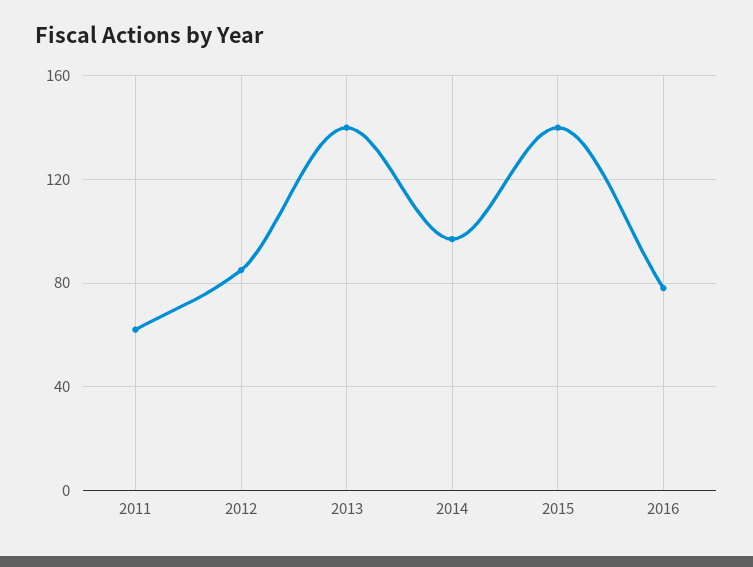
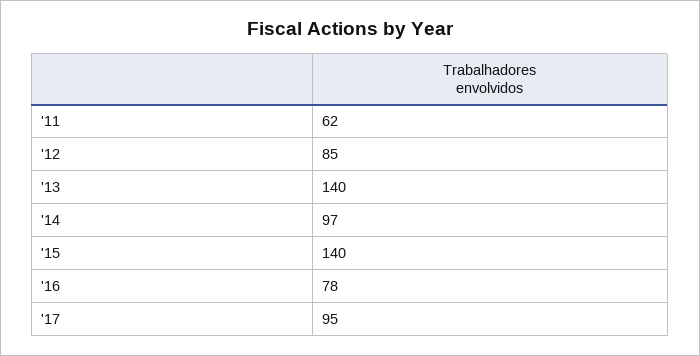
'17: none -> 95

